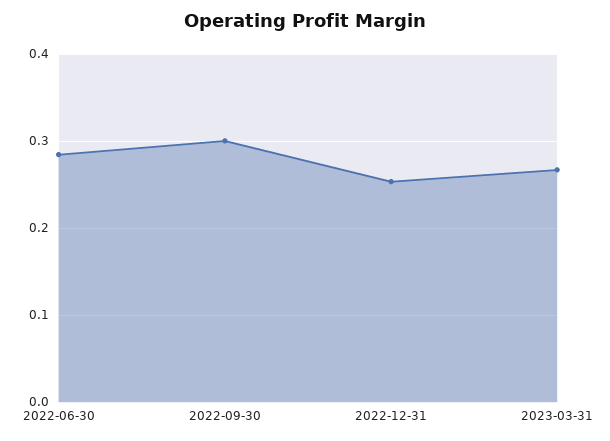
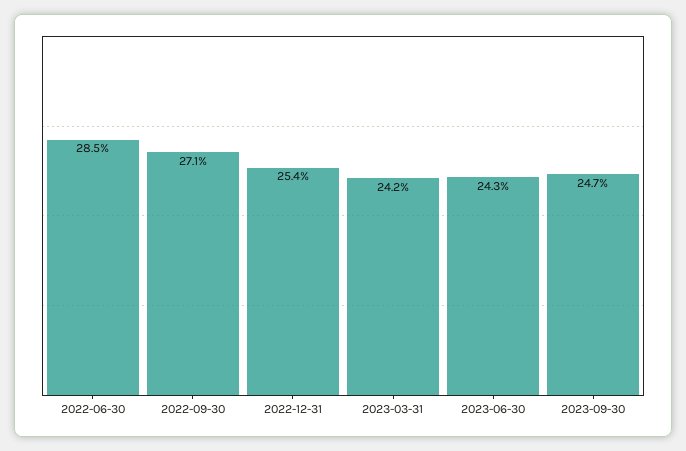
2022-09-30: 0.3 -> 0.271
2023-03-31: 0.27 -> 0.242
2023-06-30: none -> 0.243
2023-09-30: none -> 0.247

